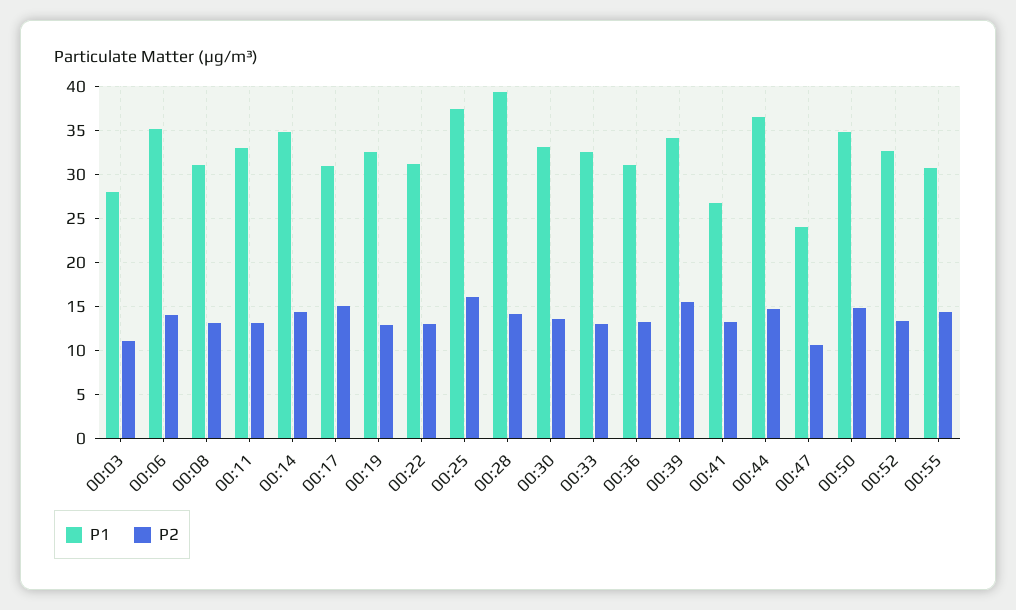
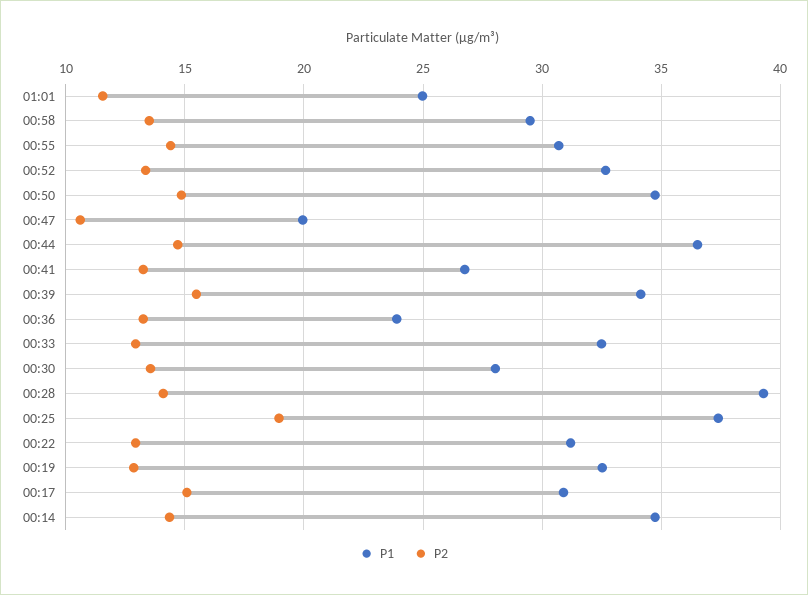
P1, 00:03: 28 -> none
P2, 00:03: 11 -> none
P1, 00:06: 35 -> none
P2, 00:06: 14 -> none
P1, 00:08: 31 -> none
P2, 00:08: 13 -> none
P1, 00:11: 33 -> none
P2, 00:11: 13 -> none
P2, 00:25: 16 -> 19
P1, 00:30: 33 -> 28
P1, 00:36: 31 -> 24
P1, 00:47: 24 -> 20
P1, 01:01: none -> 25
P2, 01:01: none -> 11.5
P1, 00:58: none -> 29.5
P2, 00:58: none -> 13.5

